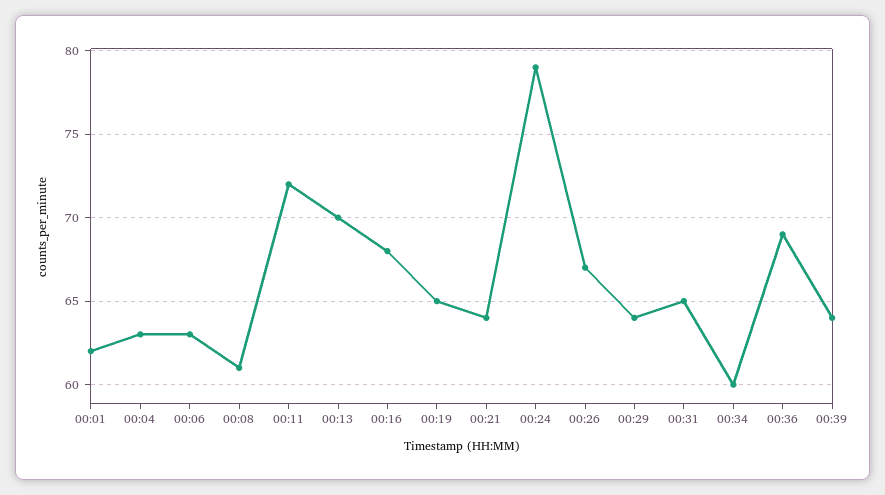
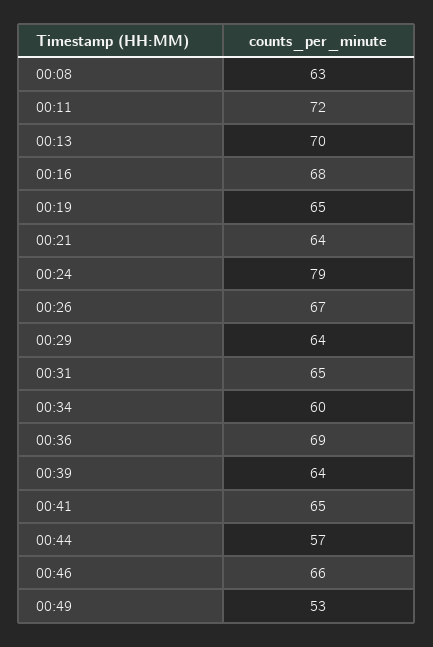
00:01: 62 -> none
00:04: 63 -> none
00:06: 63 -> none
00:08: 61 -> 63
00:41: none -> 65
00:44: none -> 57
00:46: none -> 66
00:49: none -> 53

